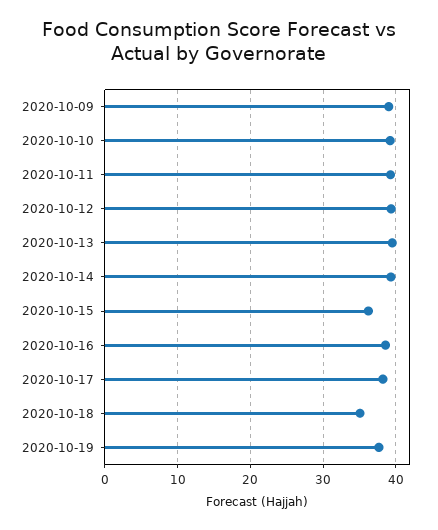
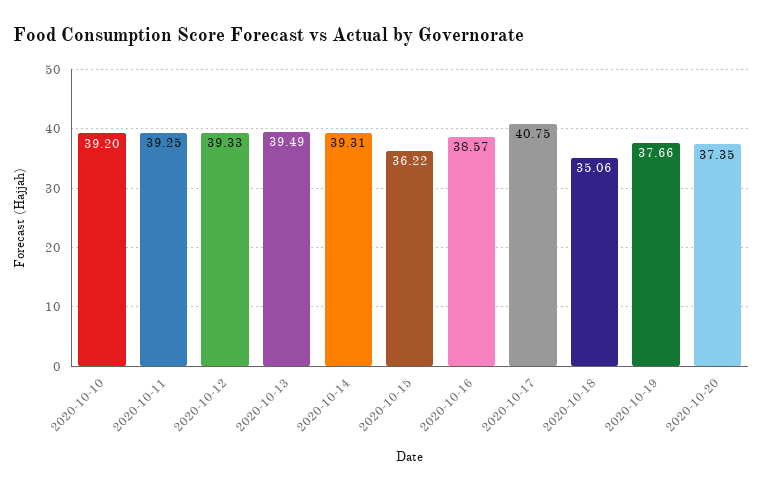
2020-10-09: 39 -> none
2020-10-17: 38 -> 40.75
2020-10-20: none -> 37.35

